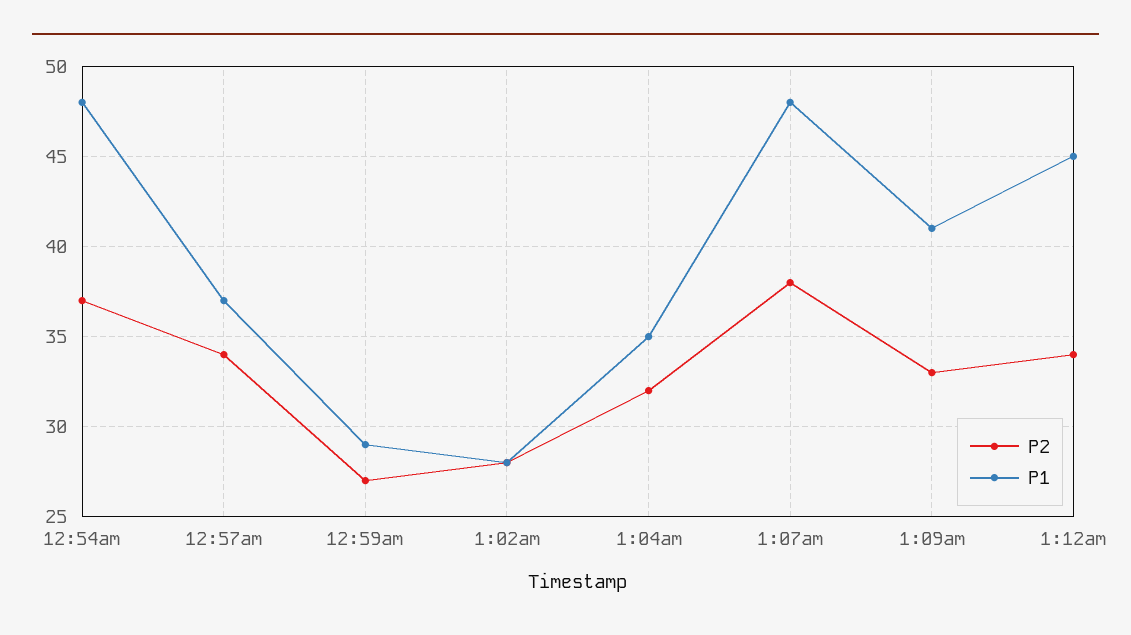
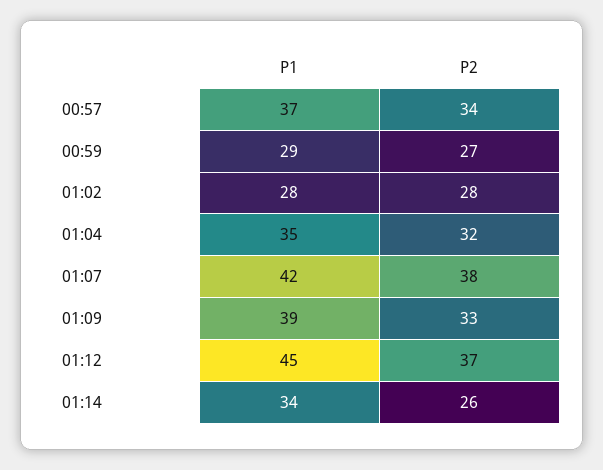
P2, 12:54am: 37 -> none
P1, 12:54am: 48 -> none
P1, 1:07am: 48 -> 42
P1, 1:09am: 41 -> 39
P2, 1:12am: 34 -> 37
P1, 01:14: none -> 34
P2, 01:14: none -> 26

